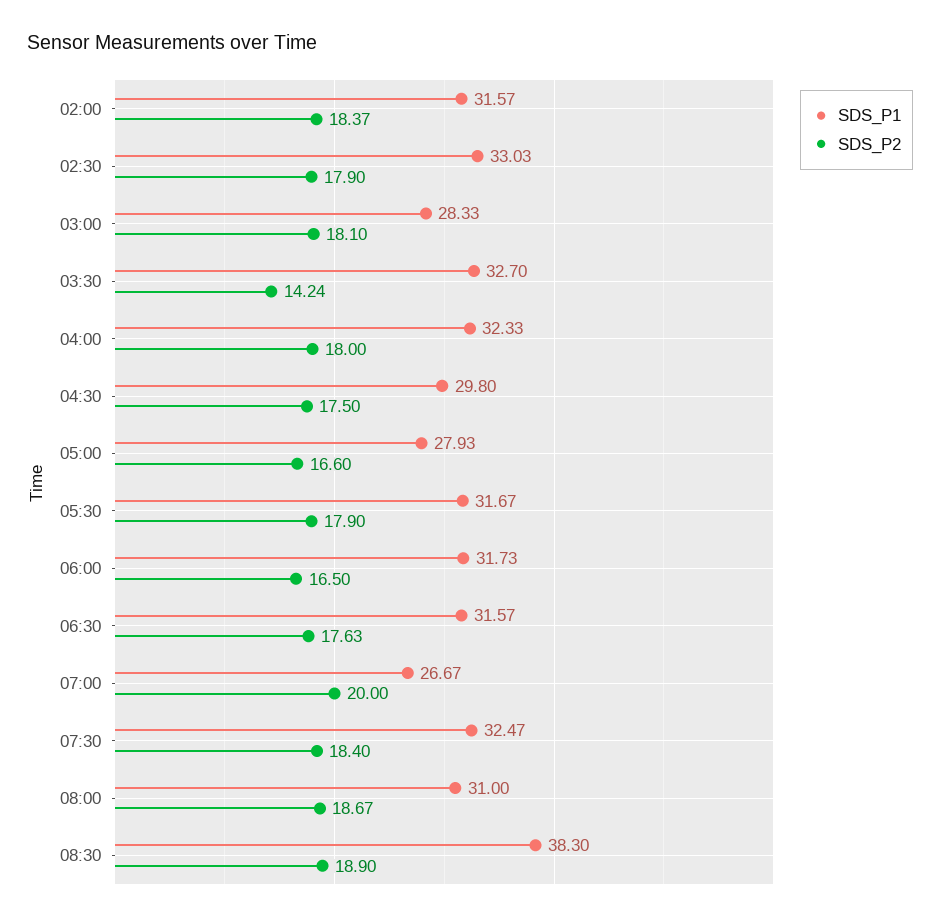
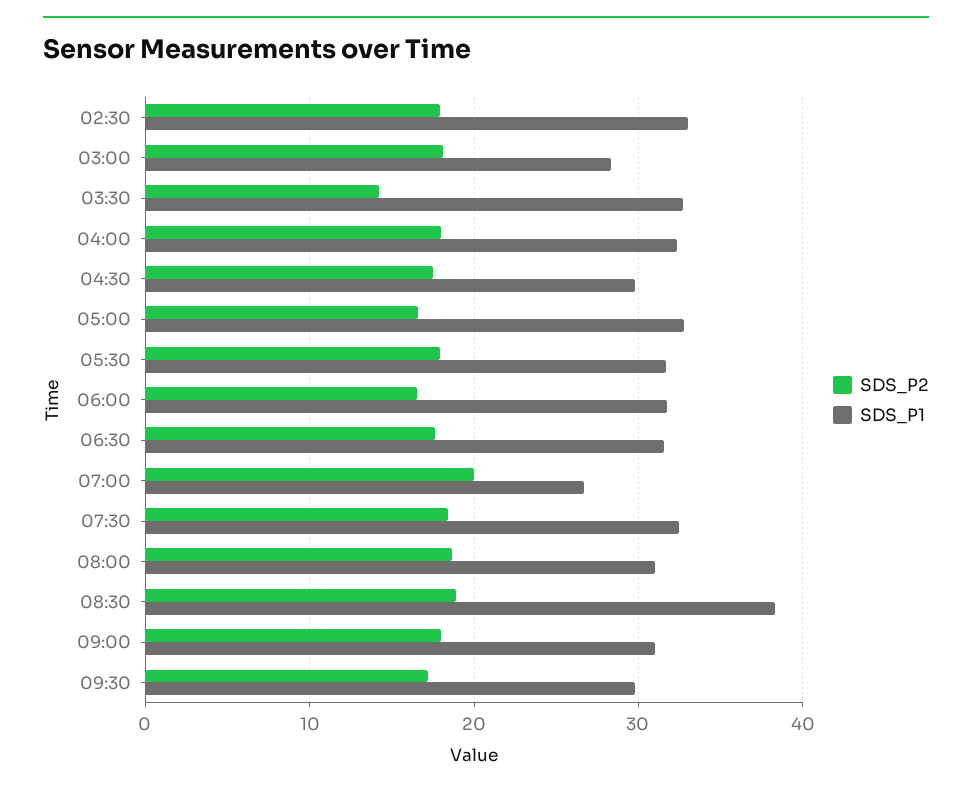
SDS_P1, 02:00: 31.57 -> none
SDS_P2, 02:00: 18.37 -> none
SDS_P1, 05:00: 27.93 -> 33
SDS_P2, 09:00: none -> 18
SDS_P1, 09:00: none -> 31
SDS_P2, 09:30: none -> 17
SDS_P1, 09:30: none -> 30

